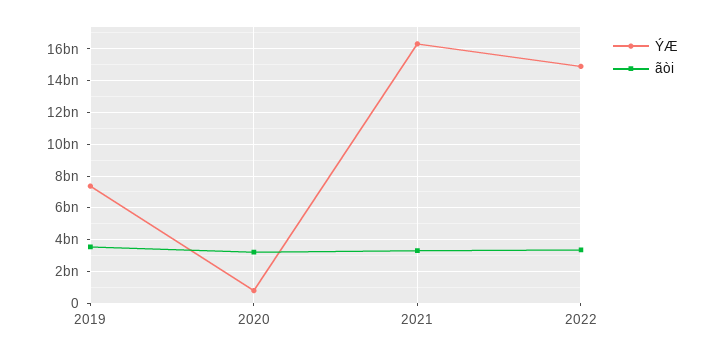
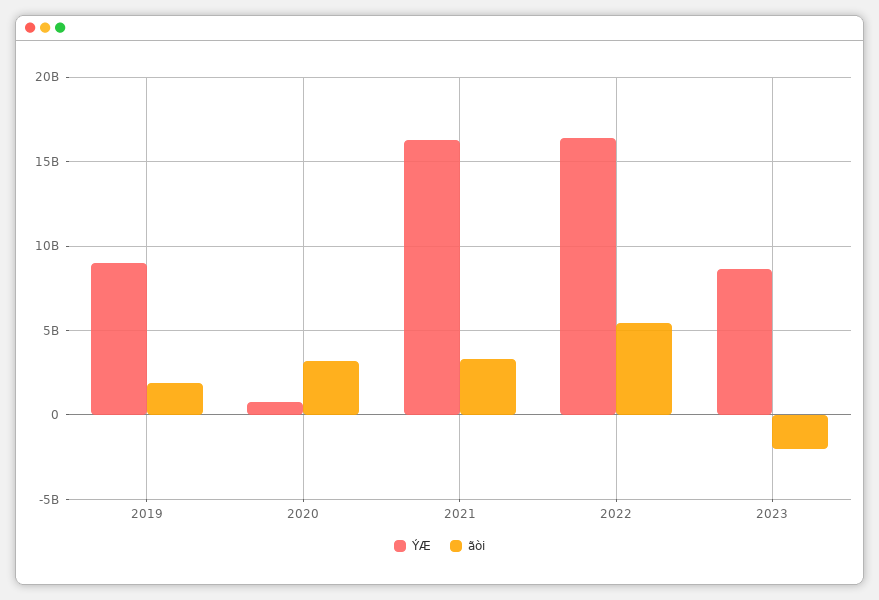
ÝÆ, 2019: 7500000000 -> 9000000000
ãòi, 2019: 3500000000 -> 2000000000
ÝÆ, 2022: 15000000000 -> 16500000000
ãòi, 2022: 3500000000 -> 5500000000
ÝÆ, 2023: none -> 8500000000
ãòi, 2023: none -> -2000000000

